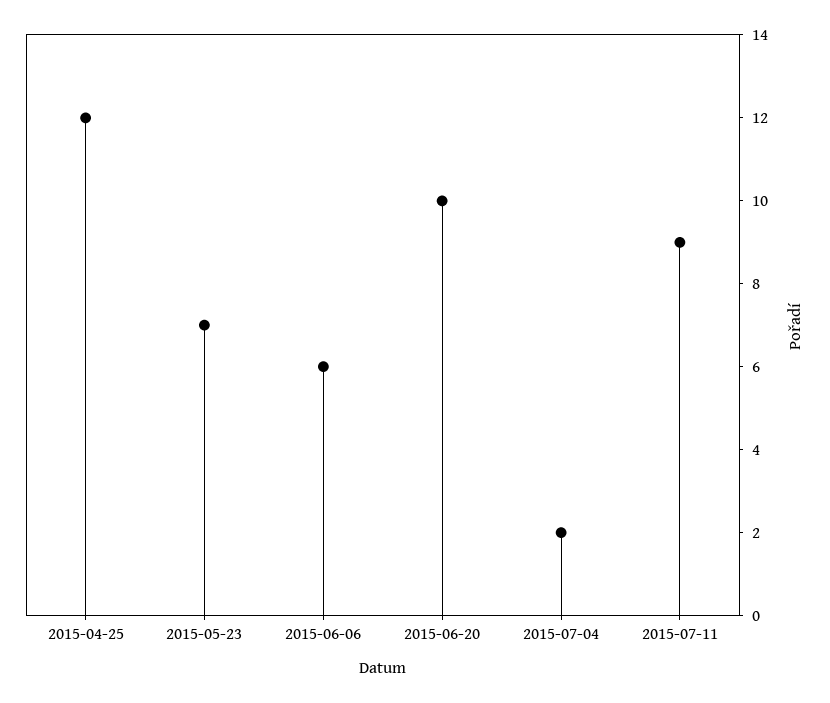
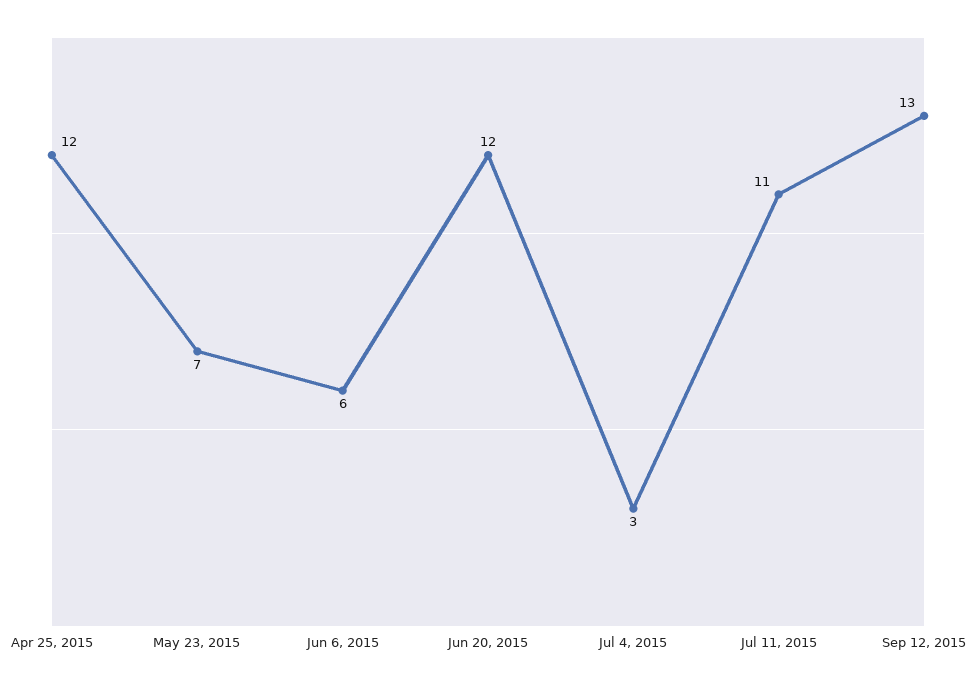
2015-06-20: 10 -> 12
2015-07-04: 2 -> 3
2015-07-11: 9 -> 11
Sep 12, 2015: none -> 13

